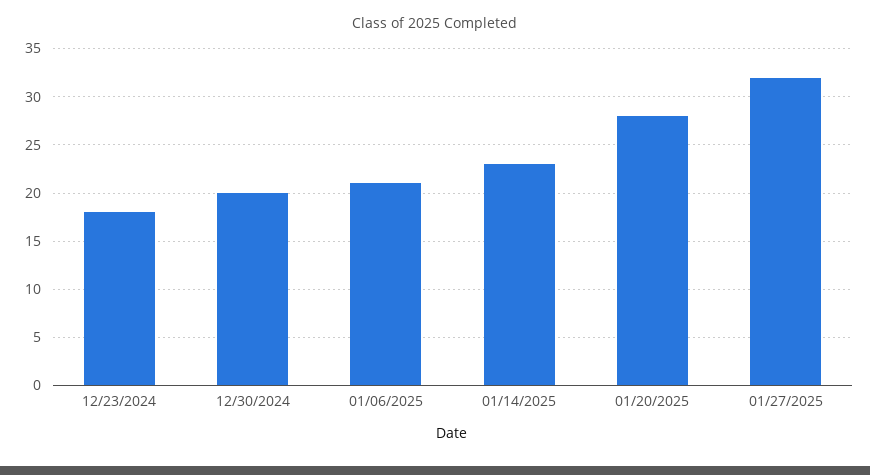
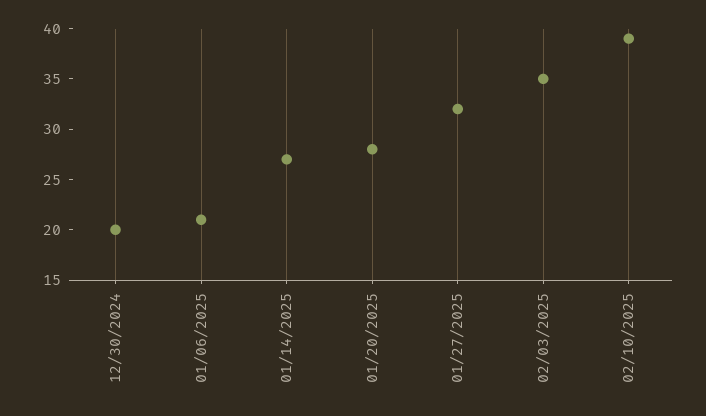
12/23/2024: 18 -> none
01/14/2025: 23 -> 27
02/03/2025: none -> 35
02/10/2025: none -> 39

